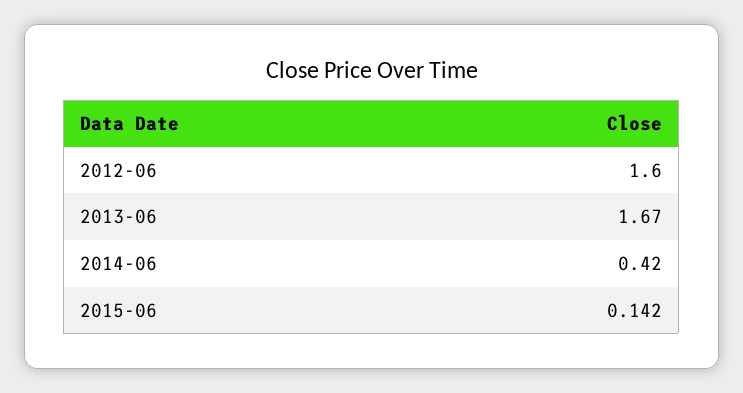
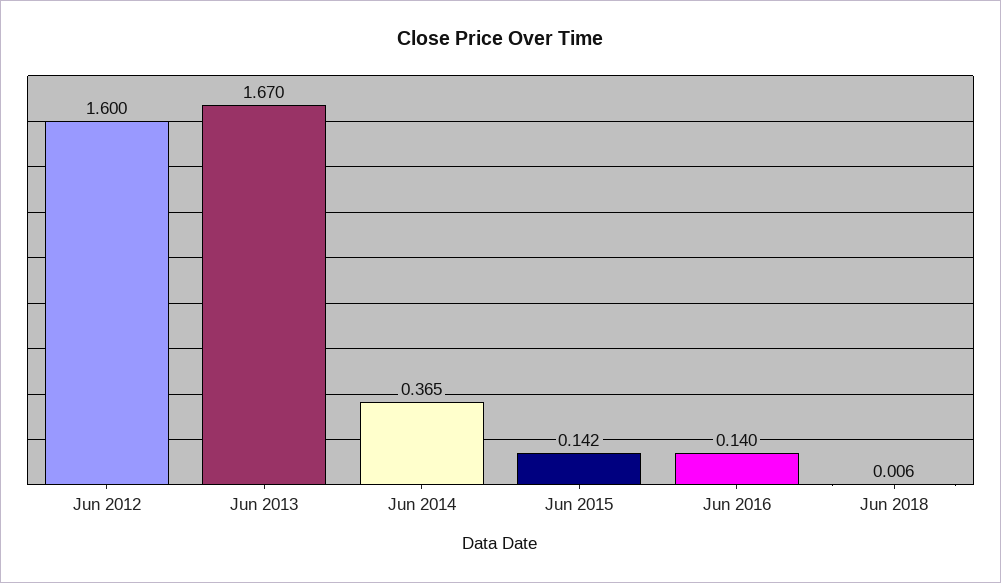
2014-06: 0.42 -> 0.365
Jun 2016: none -> 0.14
Jun 2018: none -> 0.006

